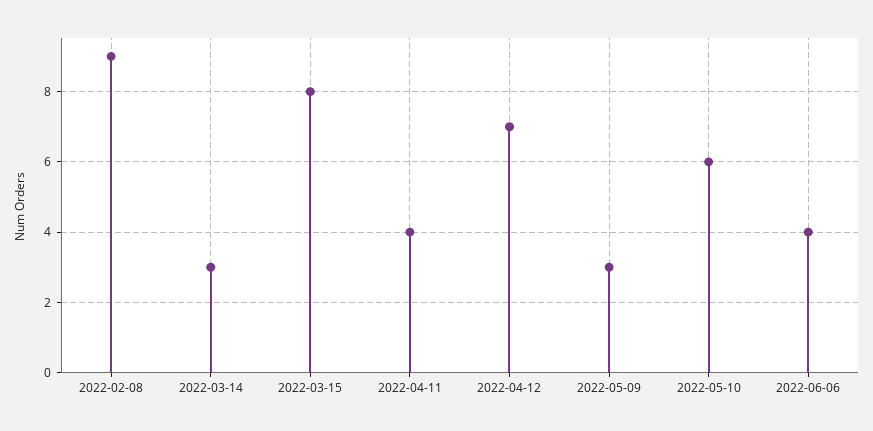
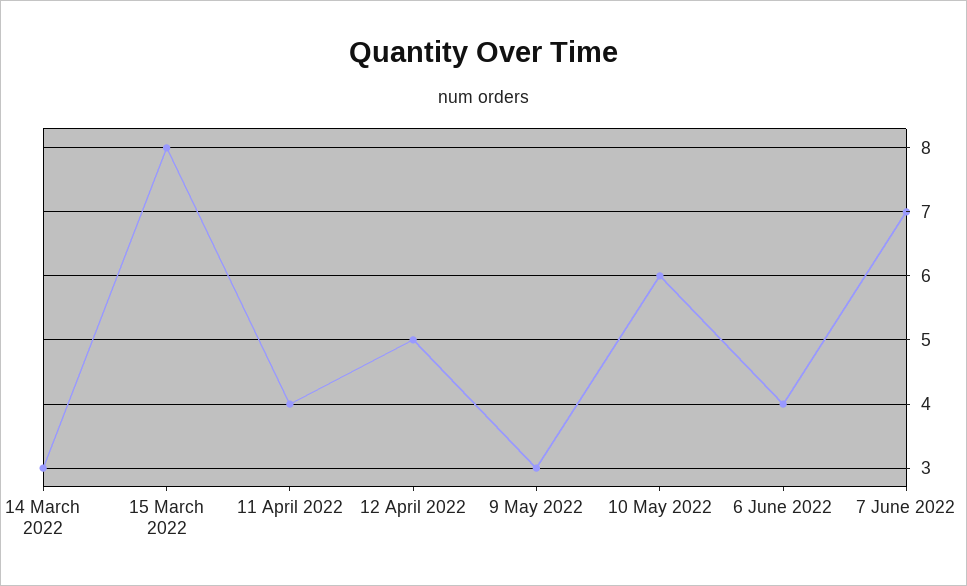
2022-02-08: 9 -> none
2022-04-12: 7 -> 5
7 June 2022: none -> 7

